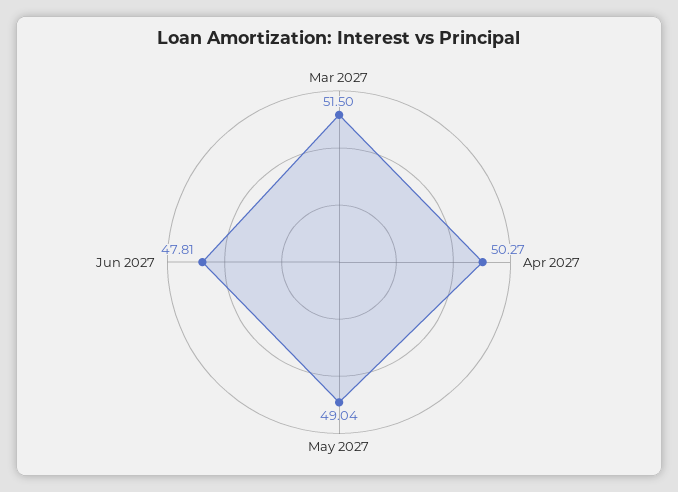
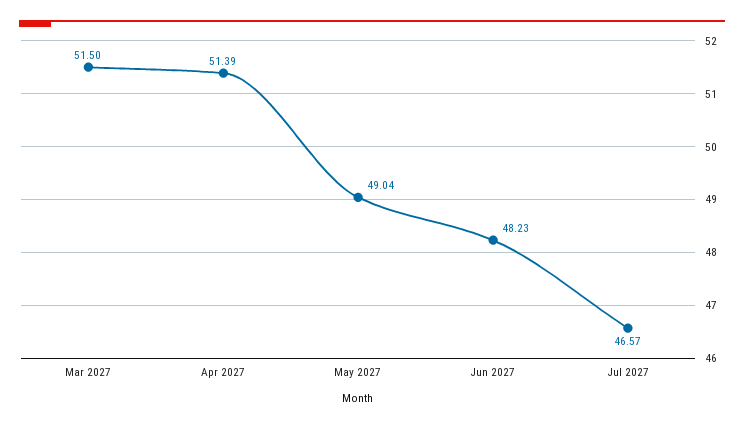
Apr 2027: 50.27 -> 51.39
Jun 2027: 47.81 -> 48.23
Jul 2027: none -> 46.57

